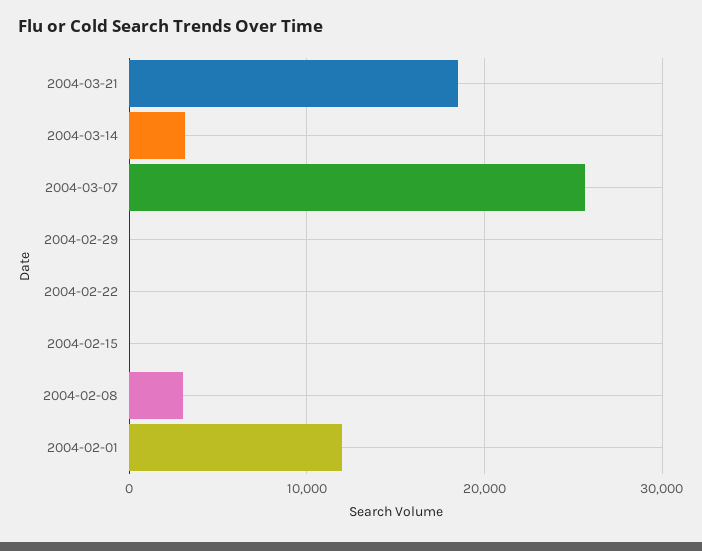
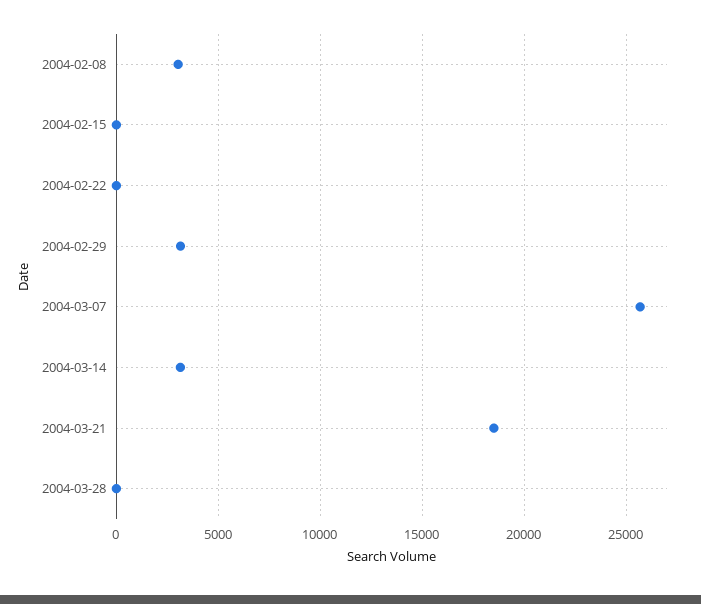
2004-02-29: 0 -> 3000
2004-02-01: 12000 -> none
2004-03-28: none -> 0

